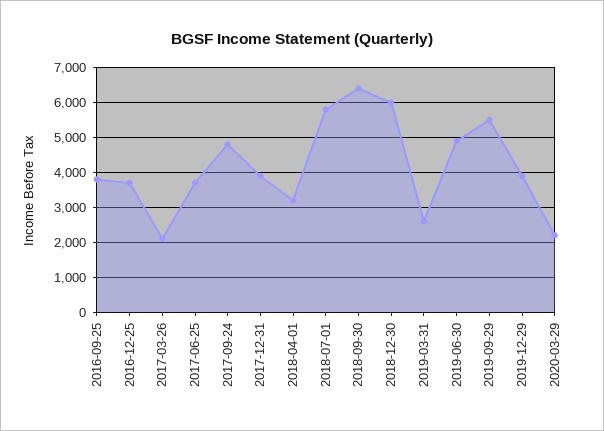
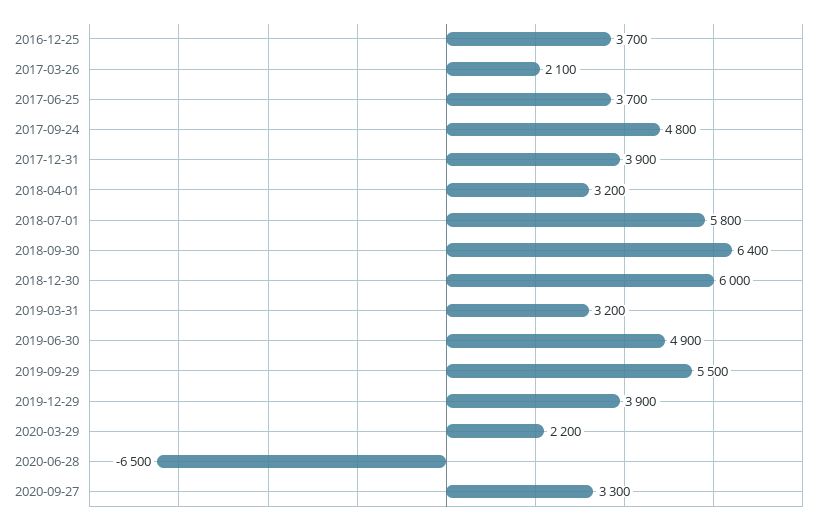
2016-09-25: 3800 -> none
2019-03-31: 2600 -> 3200
2020-06-28: none -> -6500
2020-09-27: none -> 3300

